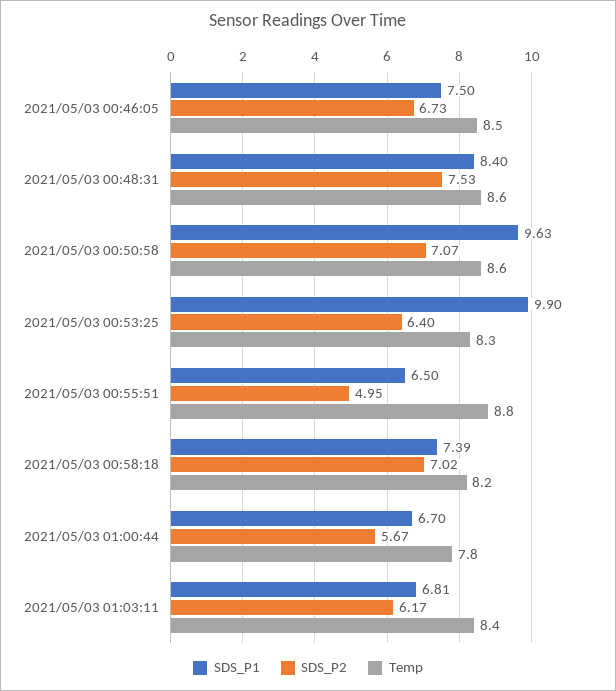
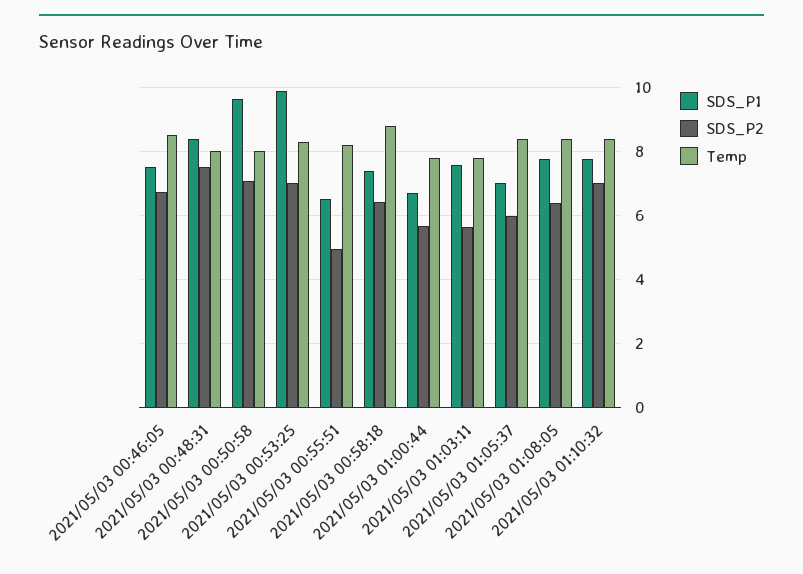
Temp, 2021/05/03 00:48:31: 8.6 -> 8
Temp, 2021/05/03 00:50:58: 8.6 -> 8
SDS_P2, 2021/05/03 00:53:25: 6.4 -> 7
Temp, 2021/05/03 00:55:51: 8.8 -> 8.2
SDS_P2, 2021/05/03 00:58:18: 7.02 -> 6.4
Temp, 2021/05/03 00:58:18: 8.2 -> 8.8
SDS_P1, 2021/05/03 01:03:11: 6.81 -> 7.6
SDS_P2, 2021/05/03 01:03:11: 6.17 -> 5.6
Temp, 2021/05/03 01:03:11: 8.4 -> 7.8
SDS_P1, 2021/05/03 01:05:37: none -> 7
SDS_P2, 2021/05/03 01:05:37: none -> 6
Temp, 2021/05/03 01:05:37: none -> 8.4
SDS_P1, 2021/05/03 01:08:05: none -> 7.8
SDS_P2, 2021/05/03 01:08:05: none -> 6.4
Temp, 2021/05/03 01:08:05: none -> 8.4
SDS_P1, 2021/05/03 01:10:32: none -> 7.8
SDS_P2, 2021/05/03 01:10:32: none -> 7
Temp, 2021/05/03 01:10:32: none -> 8.4

